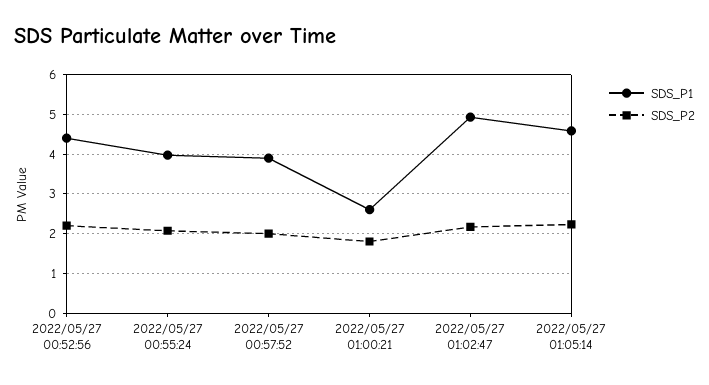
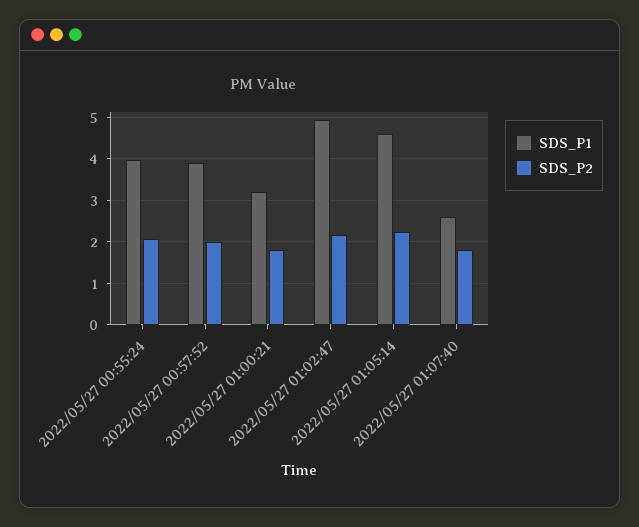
SDS_P1, 2022/05/27 00:52:56: 4.4 -> none
SDS_P2, 2022/05/27 00:52:56: 2.2 -> none
SDS_P1, 2022/05/27 01:00:21: 2.6 -> 3.2
SDS_P1, 2022/05/27 01:07:40: none -> 2.6
SDS_P2, 2022/05/27 01:07:40: none -> 1.8

